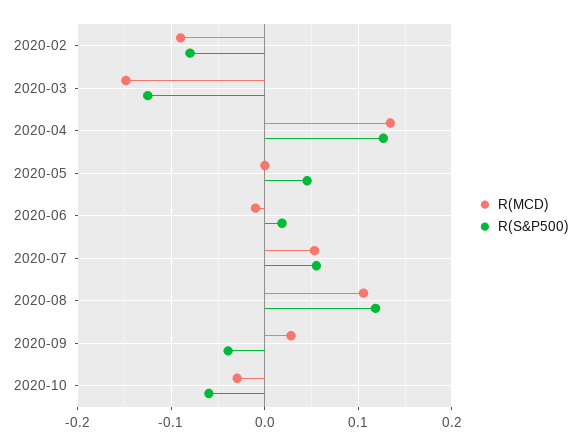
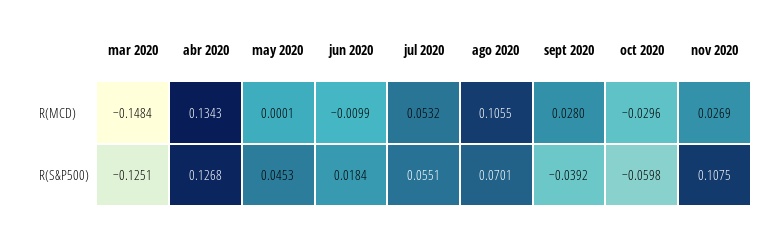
R(MCD), 2020-02: -0.09 -> none
R(S&P500), 2020-02: -0.08 -> none
R(S&P500), 2020-08: 0.12 -> 0.0701
R(MCD), nov 2020: none -> 0.0269
R(S&P500), nov 2020: none -> 0.1075

